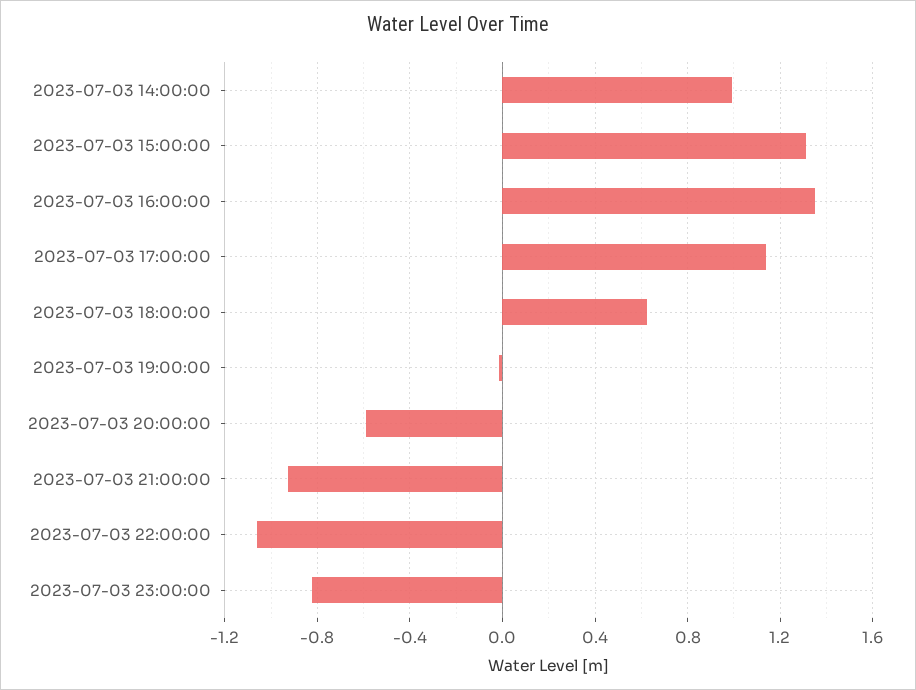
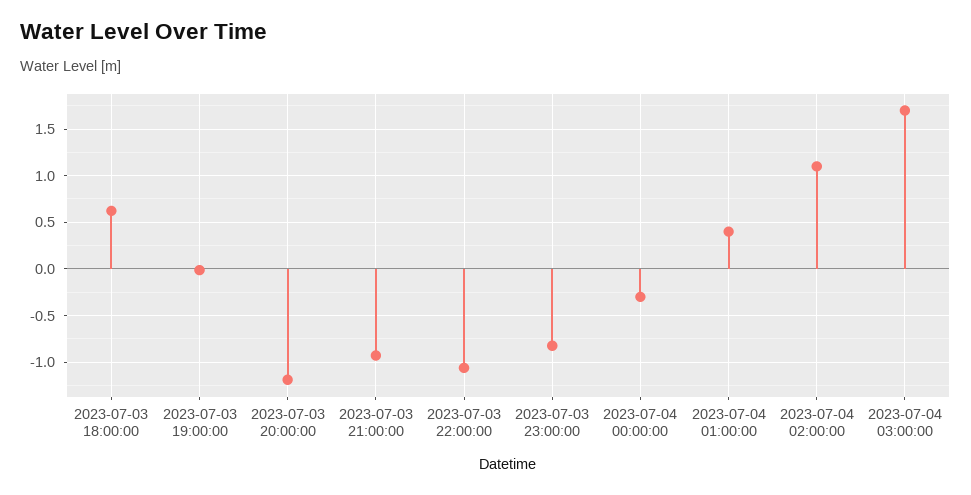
2023-07-03 14:00:00: 1 -> none
2023-07-03 15:00:00: 1.3 -> none
2023-07-03 16:00:00: 1.35 -> none
2023-07-03 17:00:00: 1.15 -> none
2023-07-03 20:00:00: -0.6 -> -1.2
2023-07-04 00:00:00: none -> -0.3
2023-07-04 01:00:00: none -> 0.4
2023-07-04 02:00:00: none -> 1.1
2023-07-04 03:00:00: none -> 1.7

